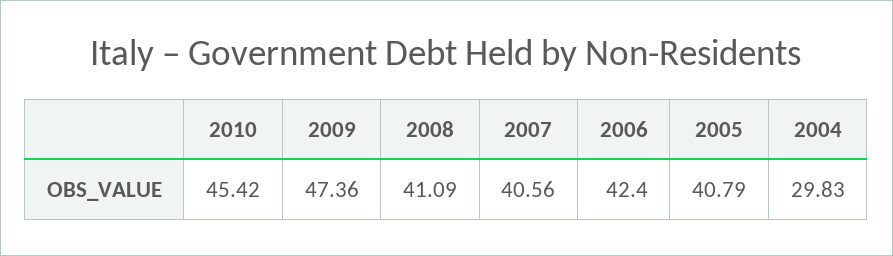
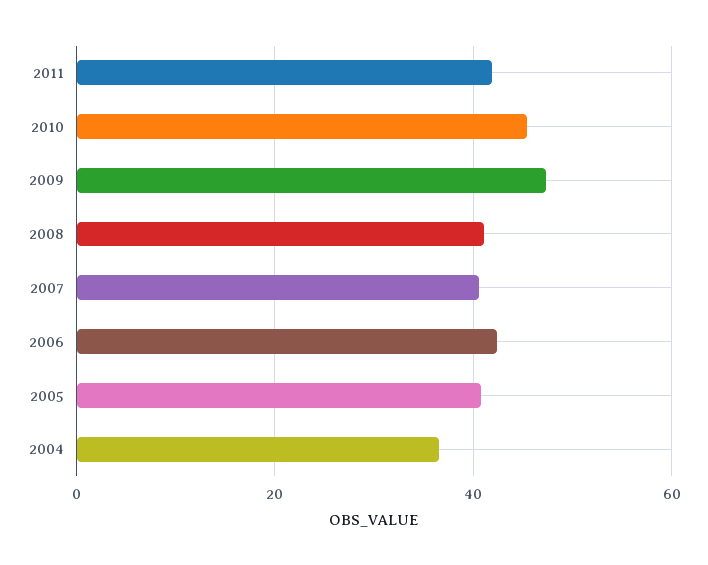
2004: 29.83 -> 36
2011: none -> 42

